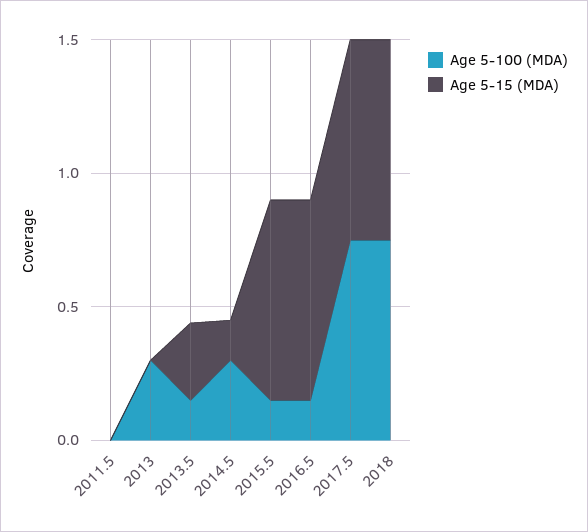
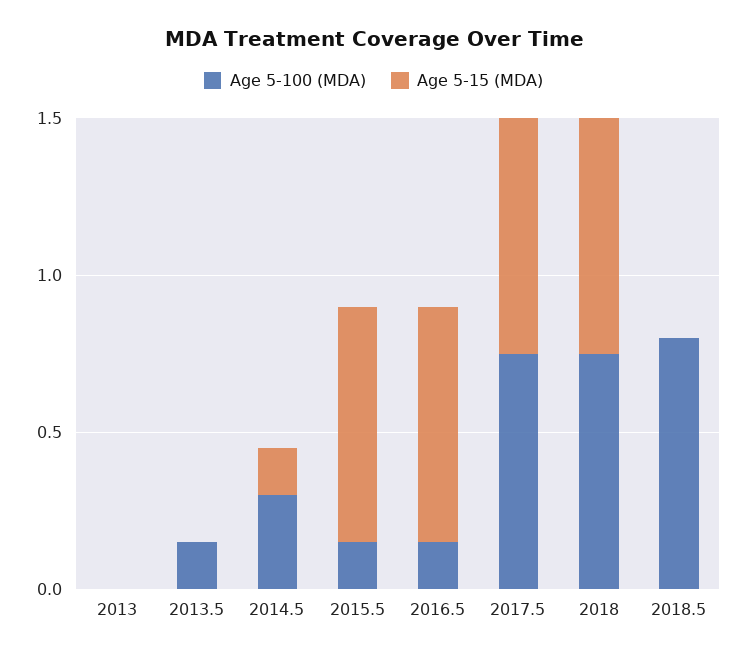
Age 5-100 (MDA), 2011.5: 0 -> none
Age 5-15 (MDA), 2011.5: 0 -> none
Age 5-100 (MDA), 2013: 0.3 -> 0
Age 5-15 (MDA), 2013.5: 0.3 -> 0
Age 5-100 (MDA), 2018.5: none -> 0.8
Age 5-15 (MDA), 2018.5: none -> 0

